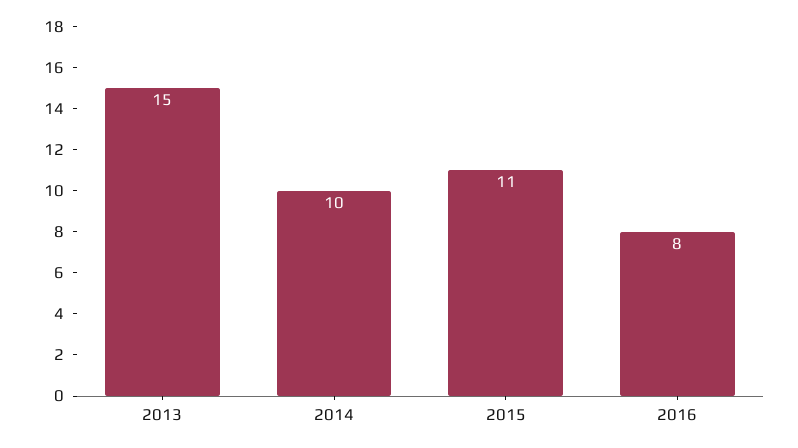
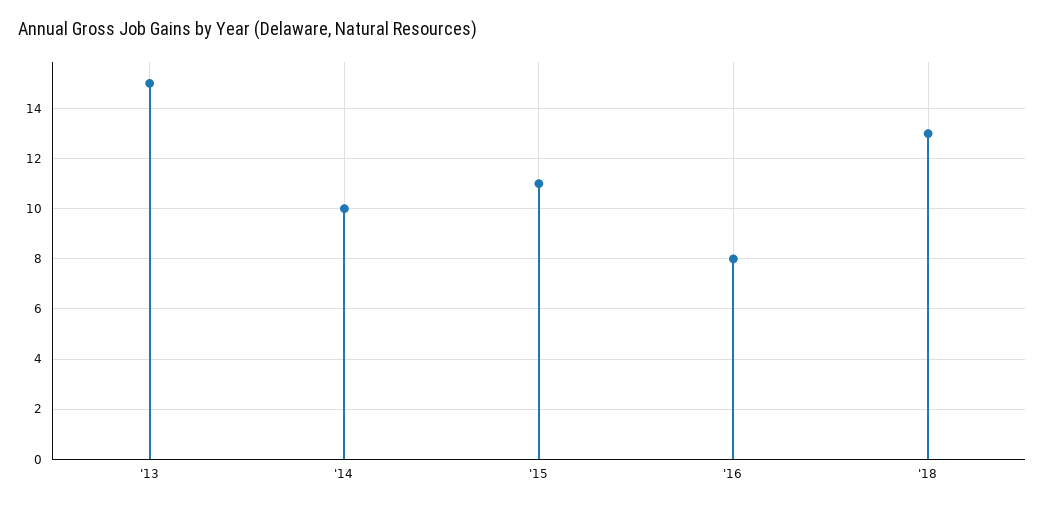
'18: none -> 13

